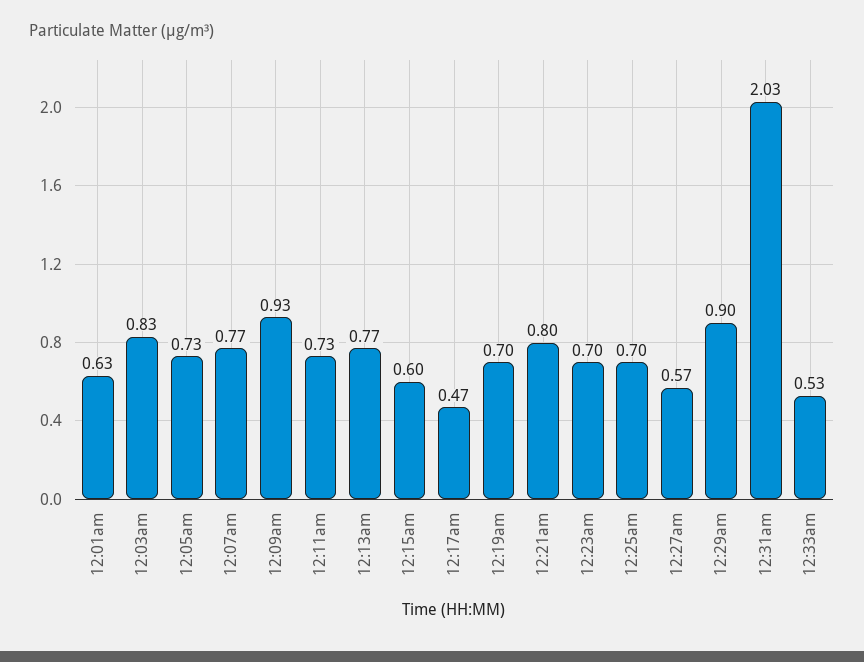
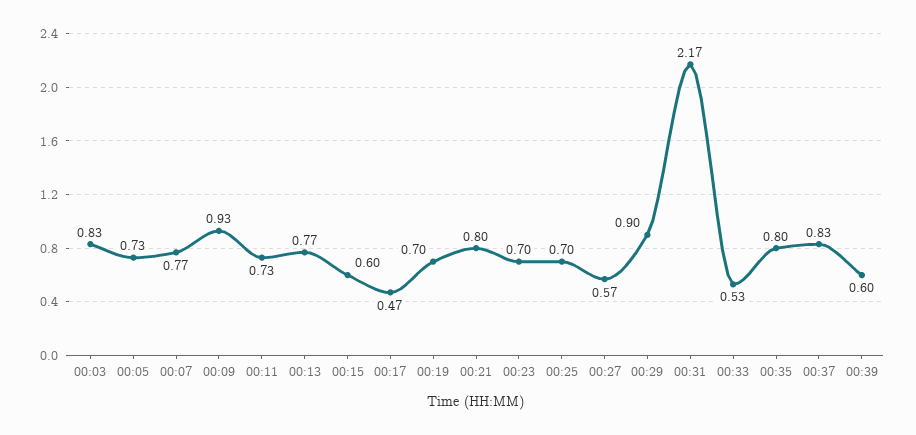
12:01am: 0.63 -> none
12:31am: 2.03 -> 2.17
00:35: none -> 0.8
00:37: none -> 0.83
00:39: none -> 0.6

